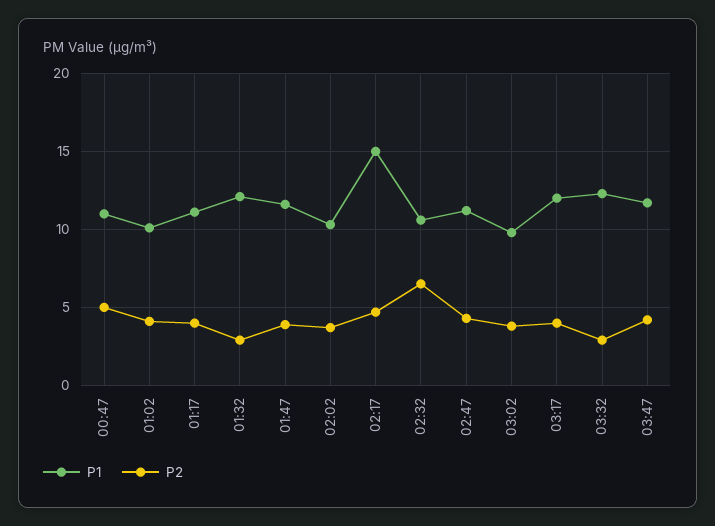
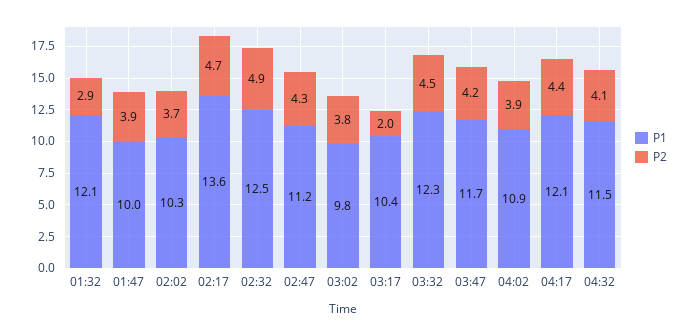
P1, 00:47: 11 -> none
P2, 00:47: 5 -> none
P1, 01:02: 10 -> none
P2, 01:02: 4 -> none
P1, 01:17: 11 -> none
P2, 01:17: 4 -> none
P1, 01:47: 11.5 -> 10
P1, 02:17: 15 -> 13.6
P1, 02:32: 10.5 -> 12.5
P2, 02:32: 6.5 -> 4.9
P1, 03:17: 12 -> 10.4
P2, 03:17: 4 -> 2
P2, 03:32: 3 -> 4.5
P1, 04:02: none -> 10.9
P2, 04:02: none -> 3.9
P1, 04:17: none -> 12.1
P2, 04:17: none -> 4.4
P1, 04:32: none -> 11.5
P2, 04:32: none -> 4.1

